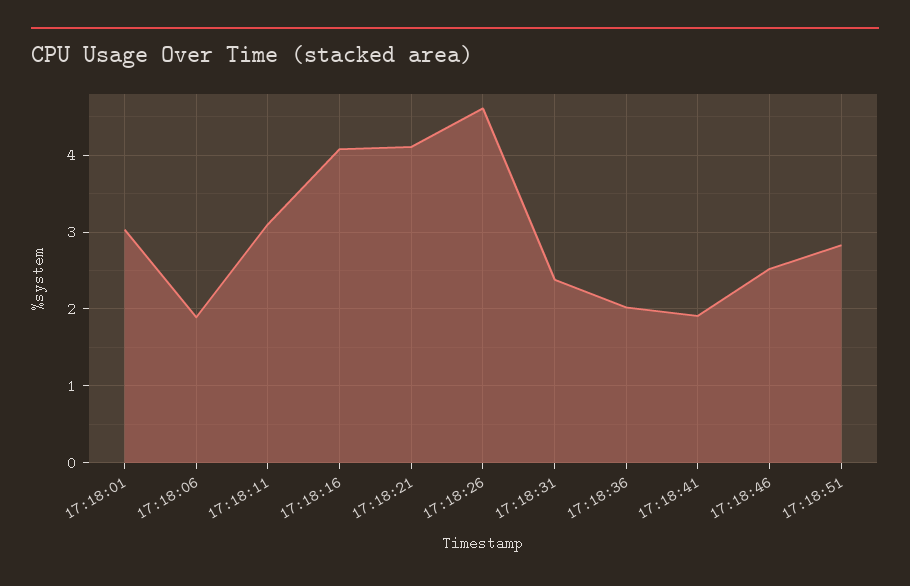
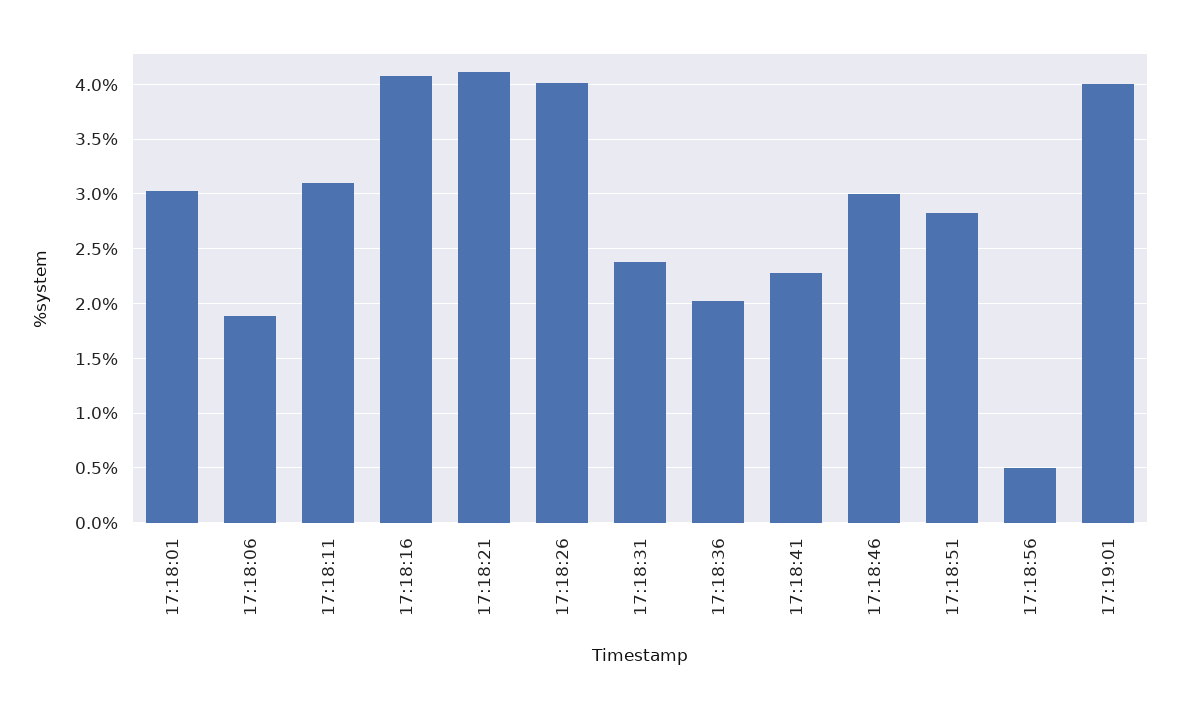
17:18:26: 4.6 -> 4
17:18:41: 1.9 -> 2.3
17:18:46: 2.5 -> 3
17:18:56: none -> 0.5
17:19:01: none -> 4

